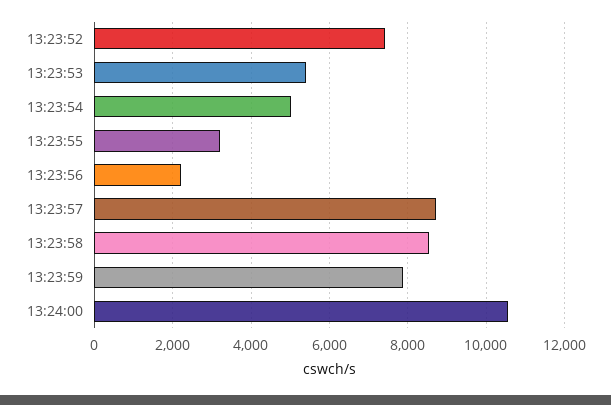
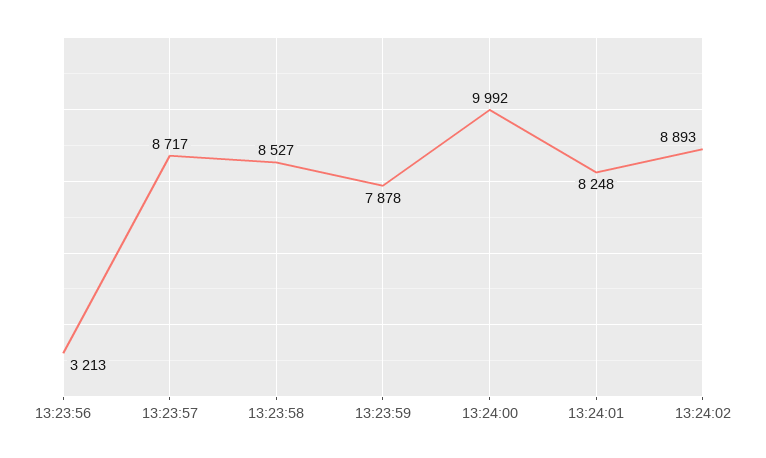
13:23:52: 7400 -> none
13:23:53: 5400 -> none
13:23:54: 5000 -> none
13:23:55: 3200 -> none
13:23:56: 2200 -> 3213
13:24:00: 10600 -> 9992
13:24:01: none -> 8248
13:24:02: none -> 8893

